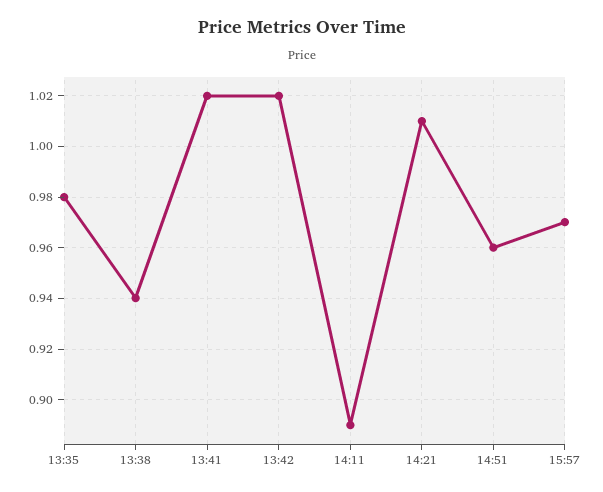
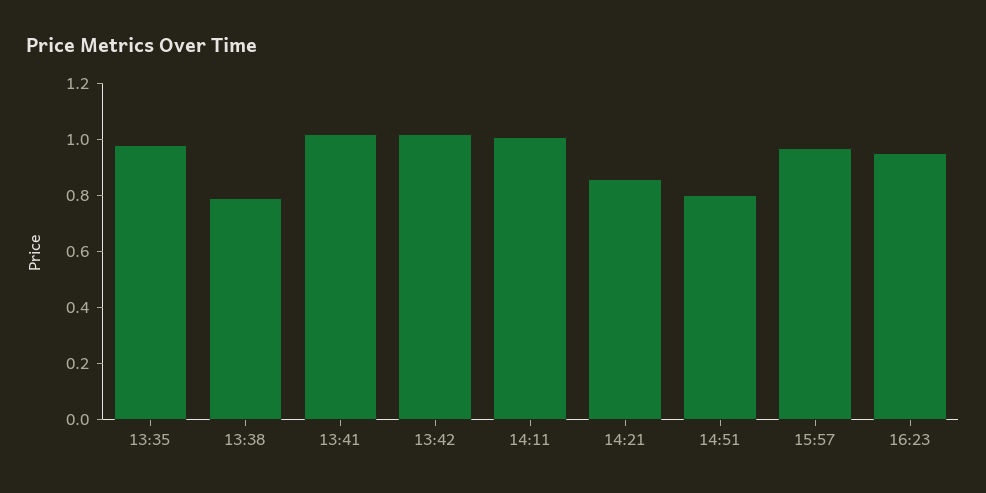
13:38: 0.94 -> 0.8
14:11: 0.89 -> 1
14:21: 1.01 -> 0.85
14:51: 0.96 -> 0.8
16:23: none -> 0.95

